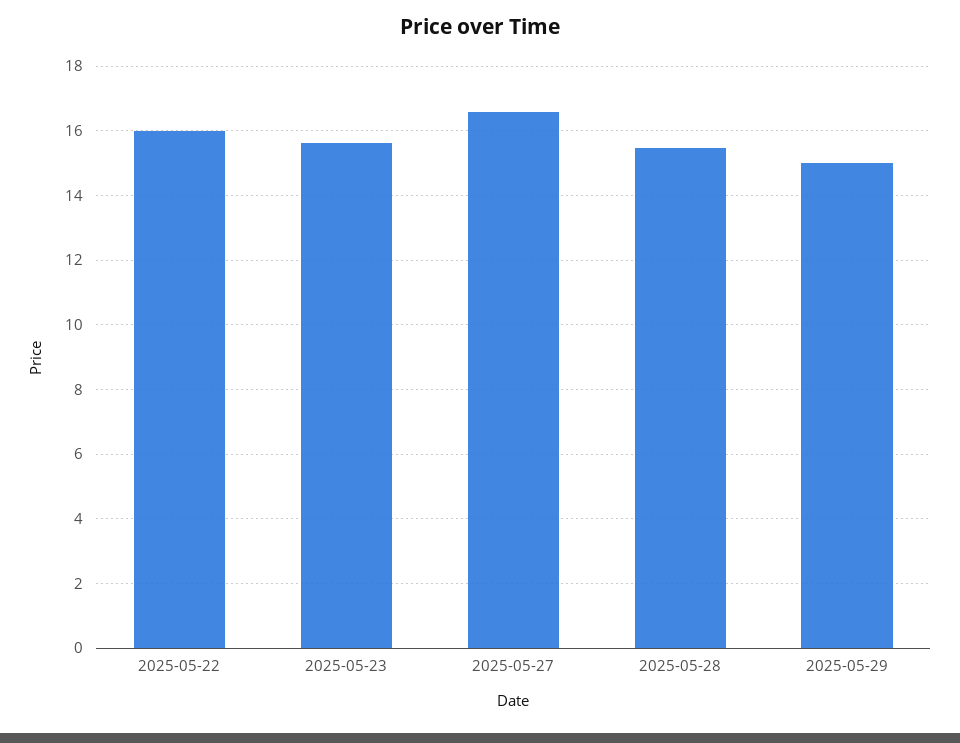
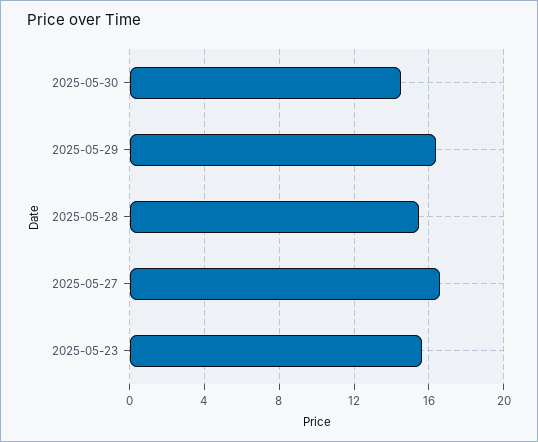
2025-05-22: 16 -> none
2025-05-29: 15 -> 16.5
2025-05-30: none -> 14.5

